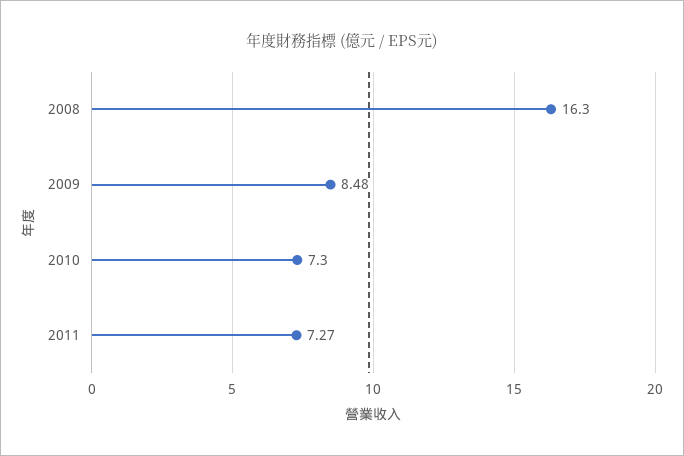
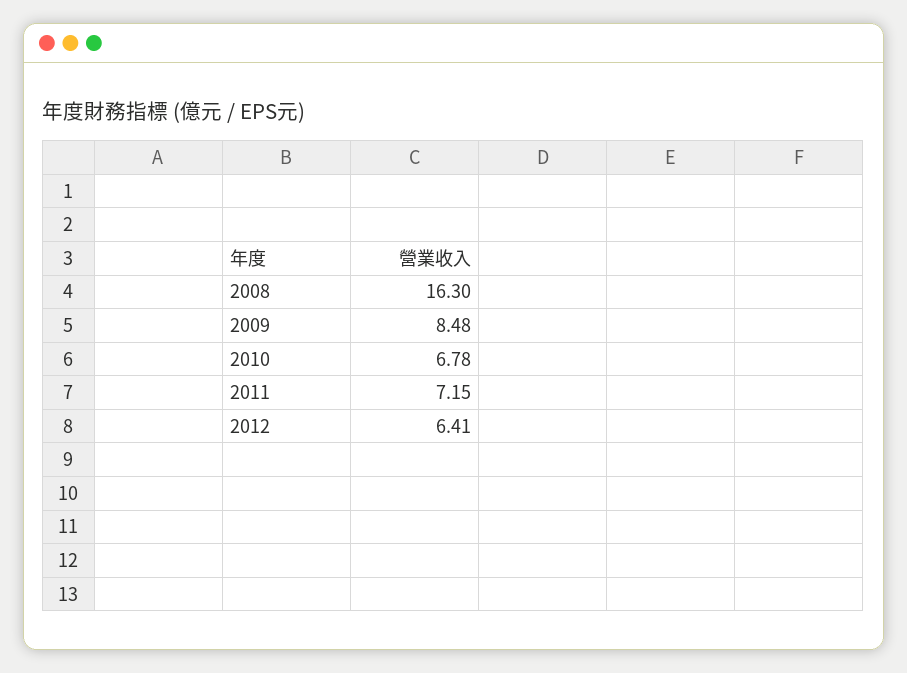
2010: 7.3 -> 6.78
2011: 7.27 -> 7.15
2012: none -> 6.41

